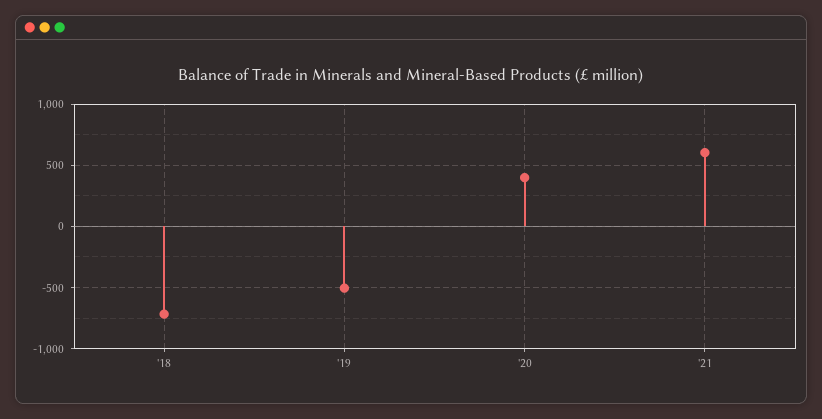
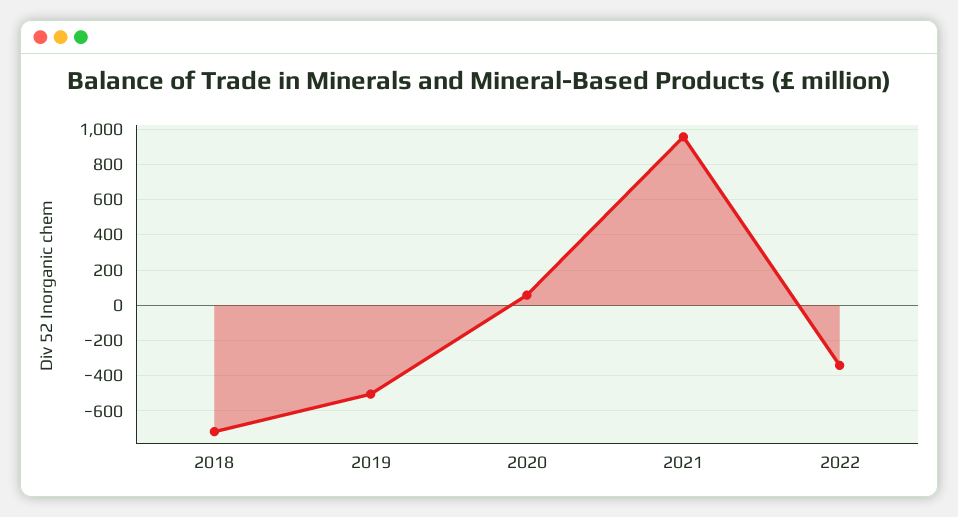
'20: 400 -> 50
'21: 600 -> 950
2022: none -> -350

